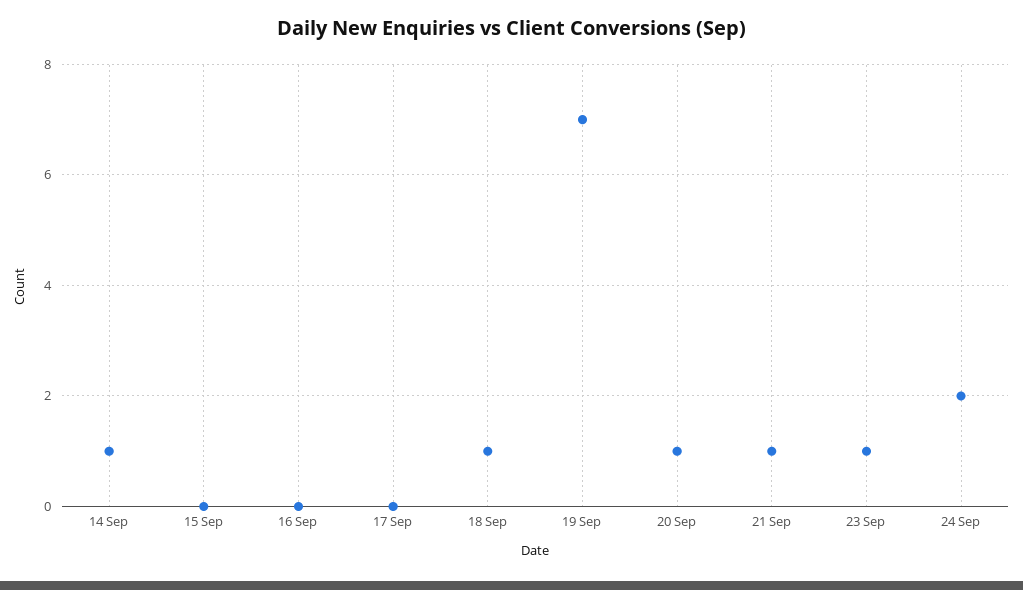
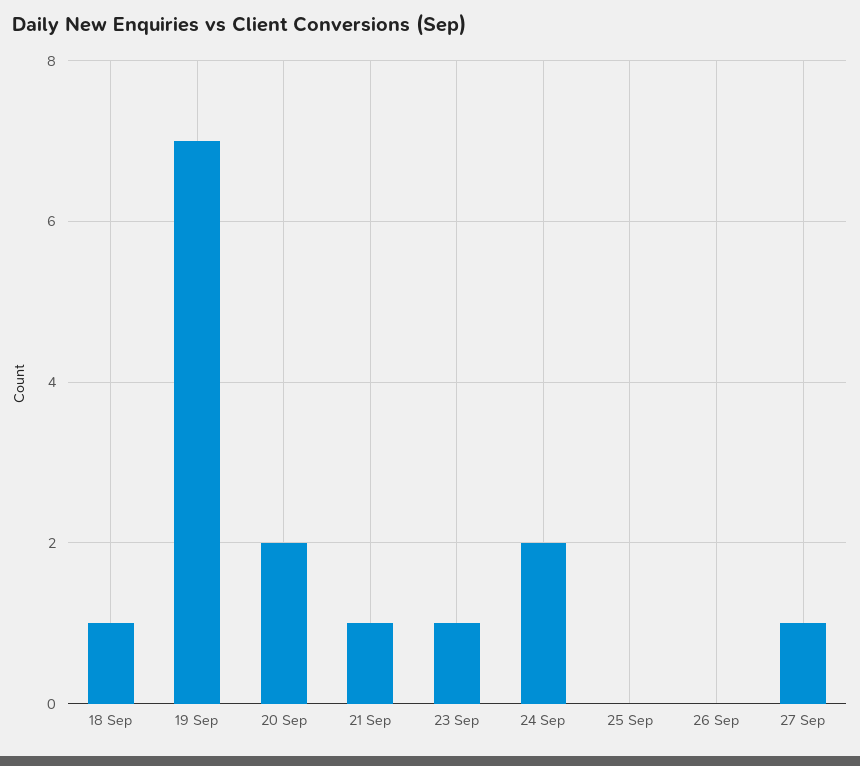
14 Sep: 1 -> none
15 Sep: 0 -> none
16 Sep: 0 -> none
17 Sep: 0 -> none
20 Sep: 1 -> 2
25 Sep: none -> 0
26 Sep: none -> 0
27 Sep: none -> 1

